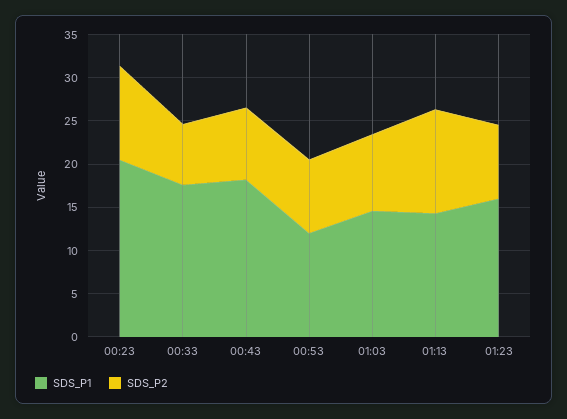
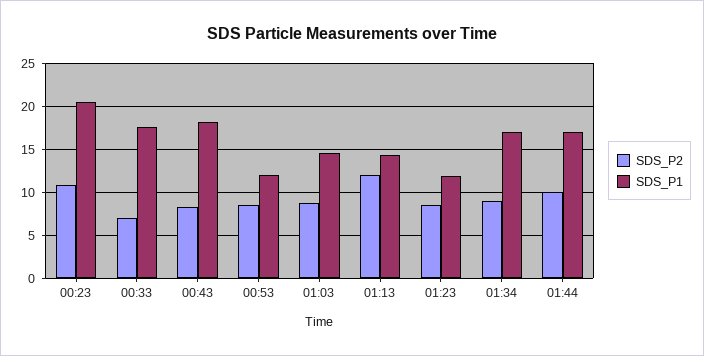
SDS_P1, 01:23: 16 -> 12
SDS_P2, 01:34: none -> 9
SDS_P1, 01:34: none -> 17
SDS_P2, 01:44: none -> 10
SDS_P1, 01:44: none -> 17

